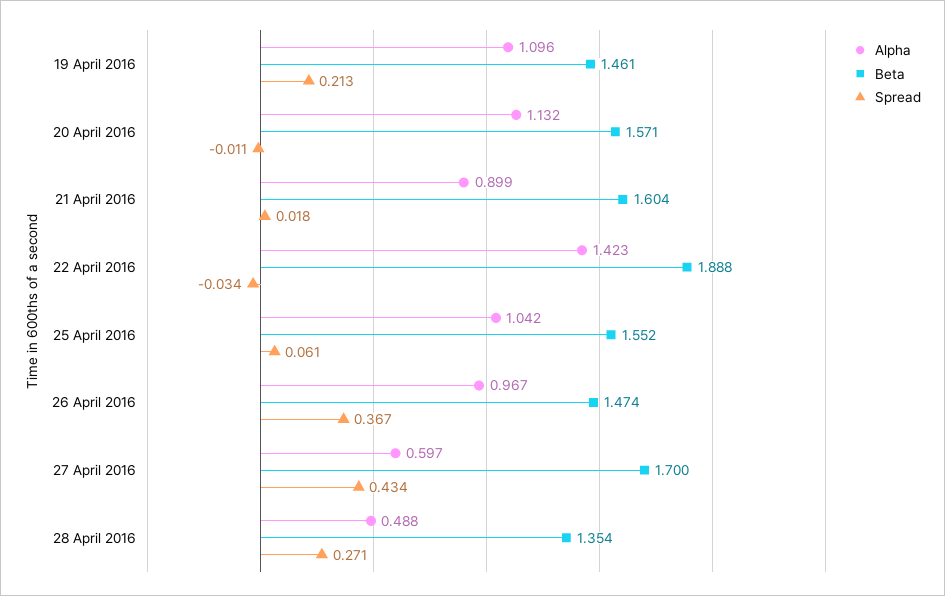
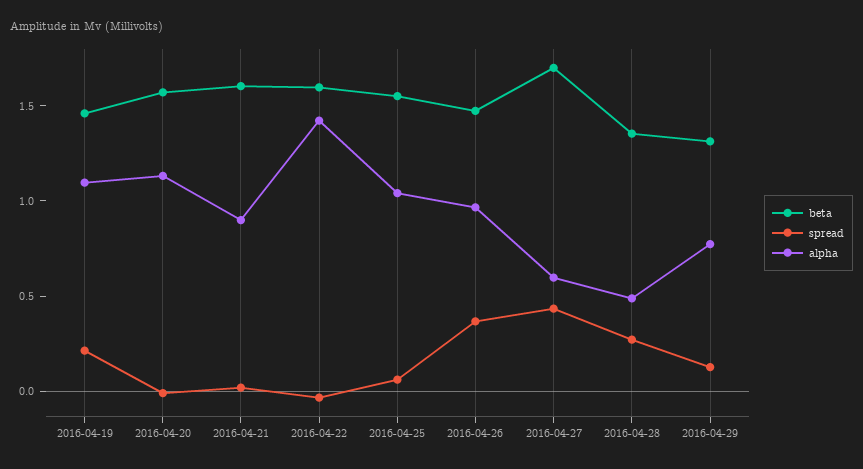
Beta, 22 April 2016: 1.888 -> 1.6
Beta, 2016-04-29: none -> 1.3
Spread, 2016-04-29: none -> 0.1
Alpha, 2016-04-29: none -> 0.8

